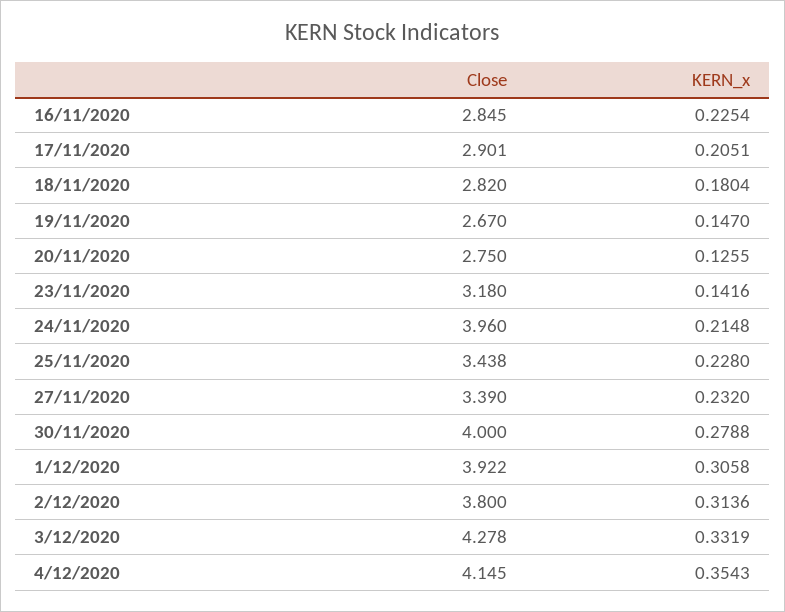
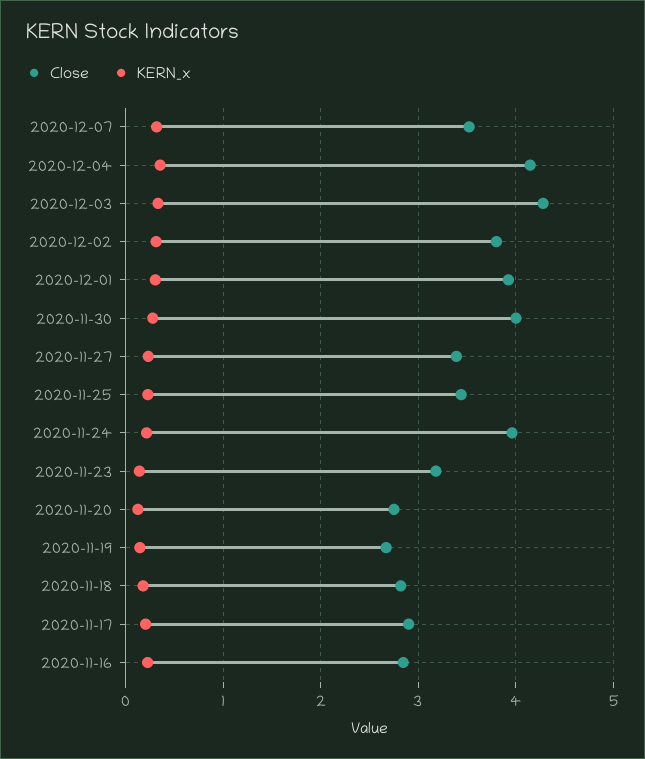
Close, 2020-12-07: none -> 3.5
KERN_x, 2020-12-07: none -> 0.3

